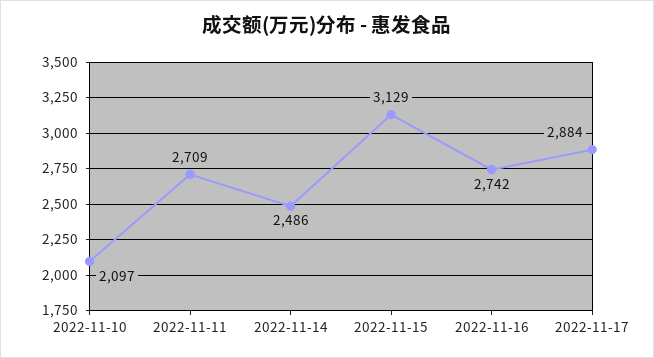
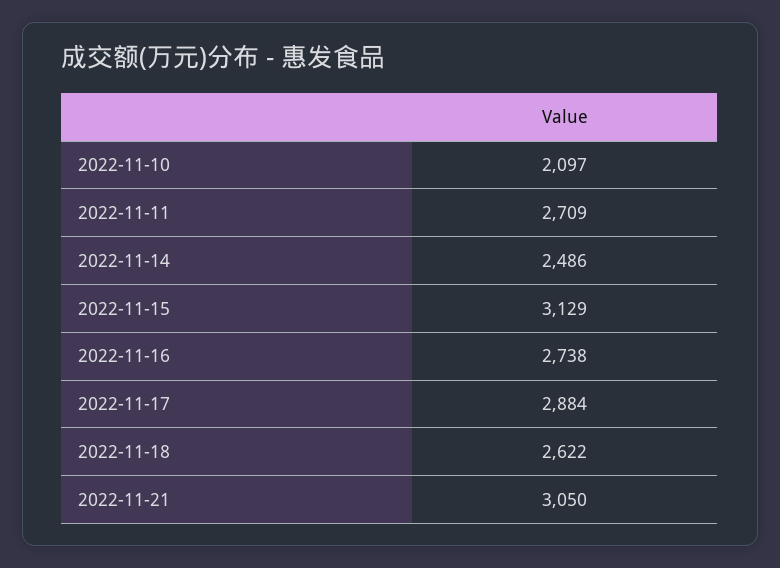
2022-11-16: 2742 -> 2738
2022-11-18: none -> 2622
2022-11-21: none -> 3050

